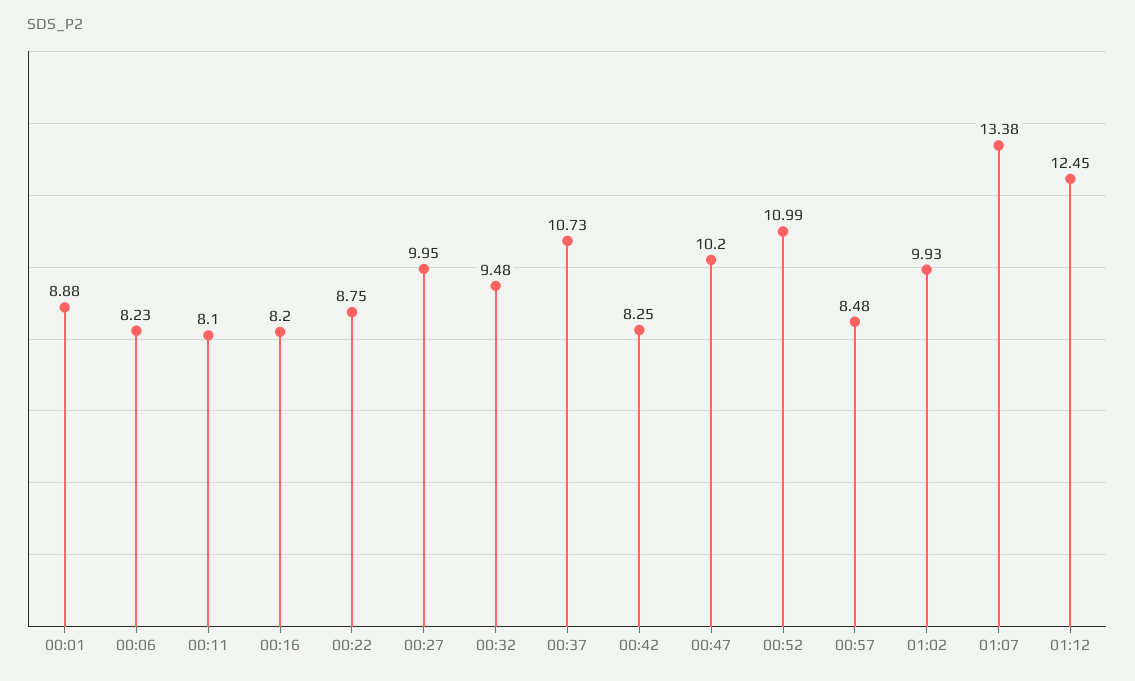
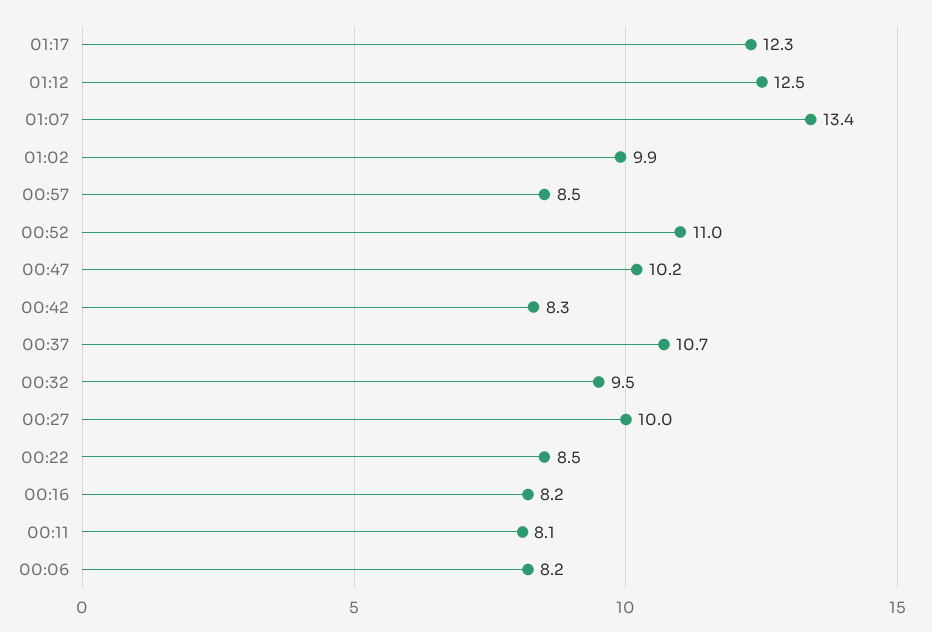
00:01: 8.88 -> none
00:22: 8.75 -> 8.5
01:17: none -> 12.3

